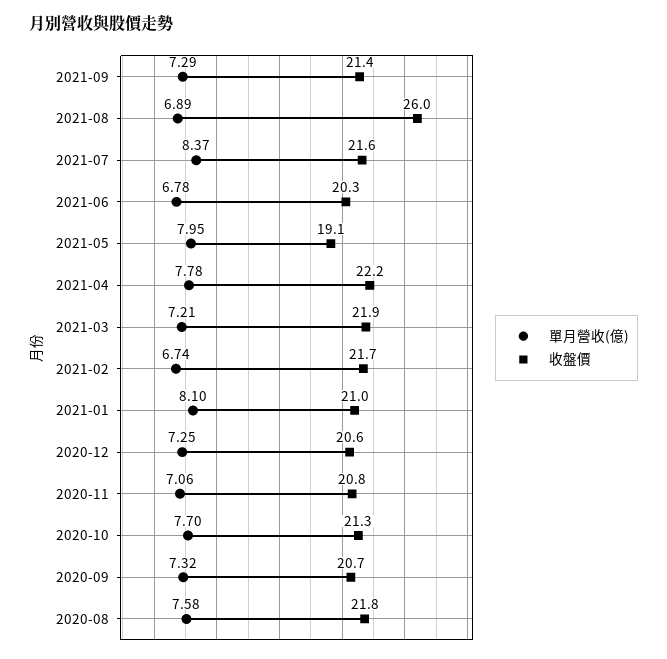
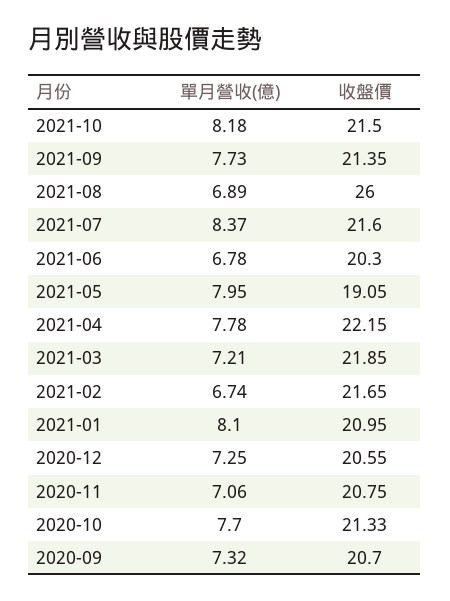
單月營收(億), 2021-09: 7.29 -> 7.73
單月營收(億), 2020-08: 7.58 -> none
收盤價, 2020-08: 21.8 -> none
單月營收(億), 2021-10: none -> 8.18
收盤價, 2021-10: none -> 21.5

